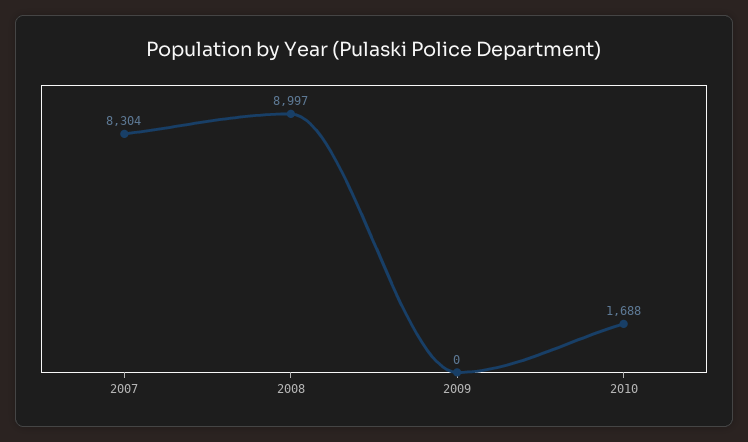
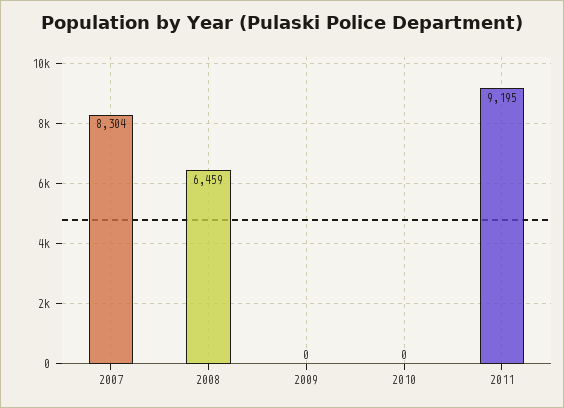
2008: 8997 -> 6459
2010: 1688 -> 0
2011: none -> 9195

